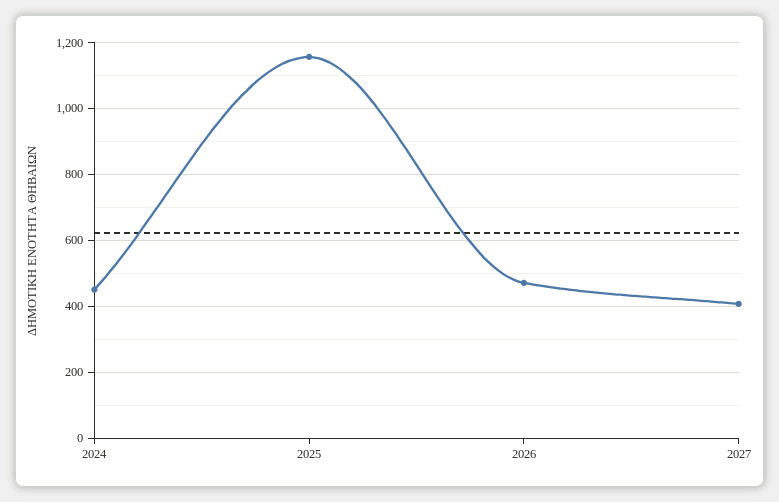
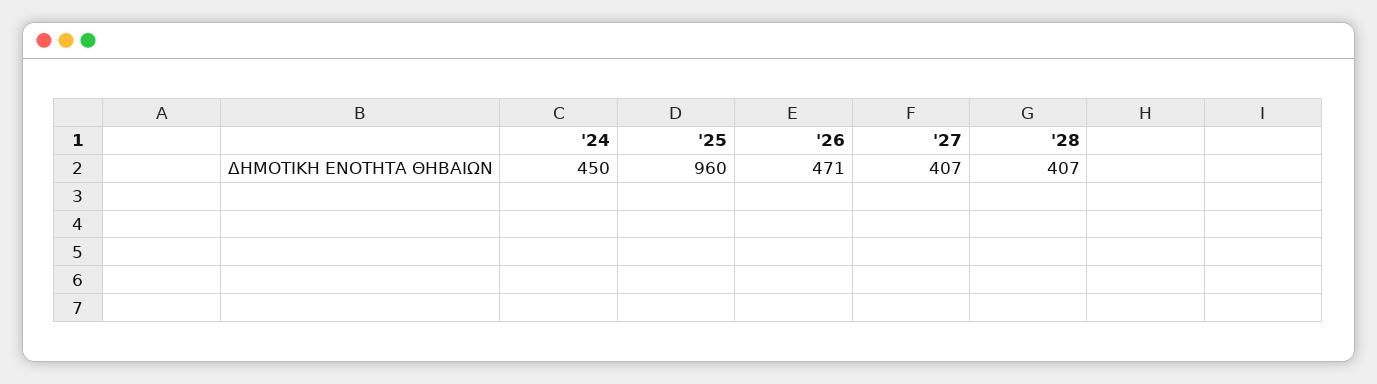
2025: 1160 -> 960
'28: none -> 407

